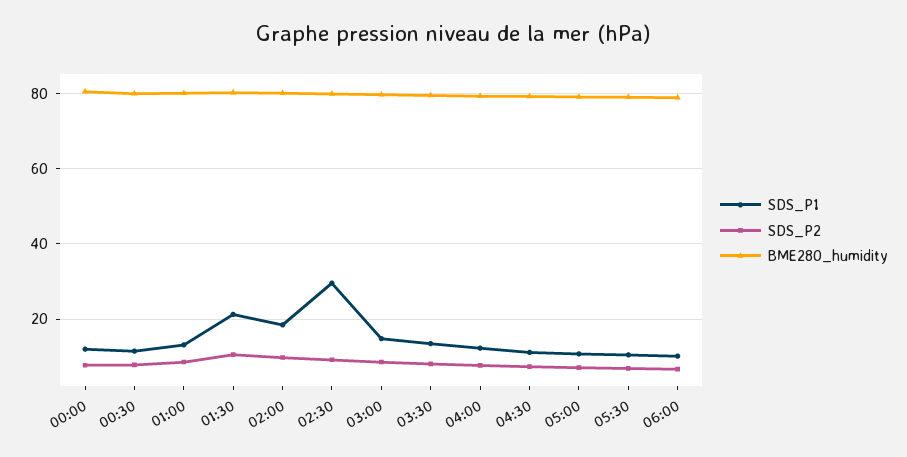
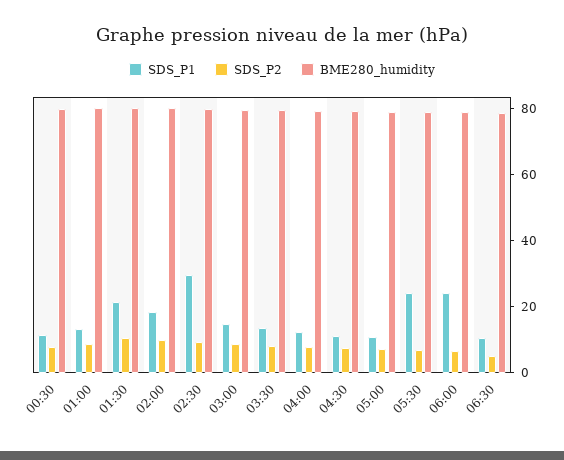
SDS_P1, 00:00: 12 -> none
SDS_P2, 00:00: 8 -> none
BME280_humidity, 00:00: 80 -> none
SDS_P1, 05:30: 10 -> 25
SDS_P1, 06:00: 10 -> 25
SDS_P1, 06:30: none -> 10
SDS_P2, 06:30: none -> 5
BME280_humidity, 06:30: none -> 80

